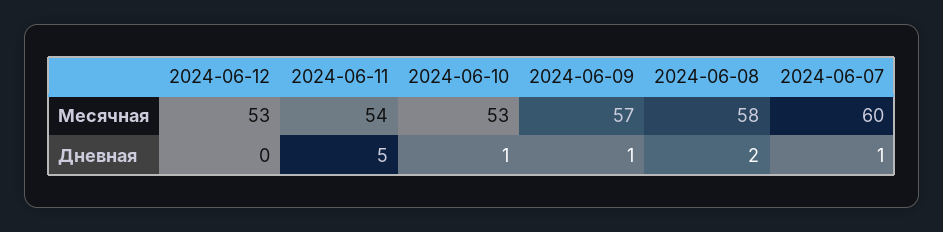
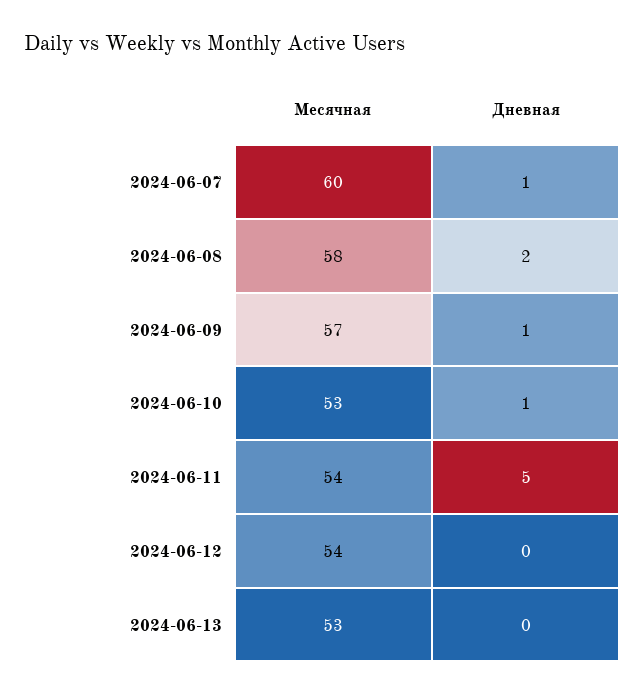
2024-06-12, Месячная: 53 -> 54
2024-06-13, Месячная: none -> 53
2024-06-13, Дневная: none -> 0

